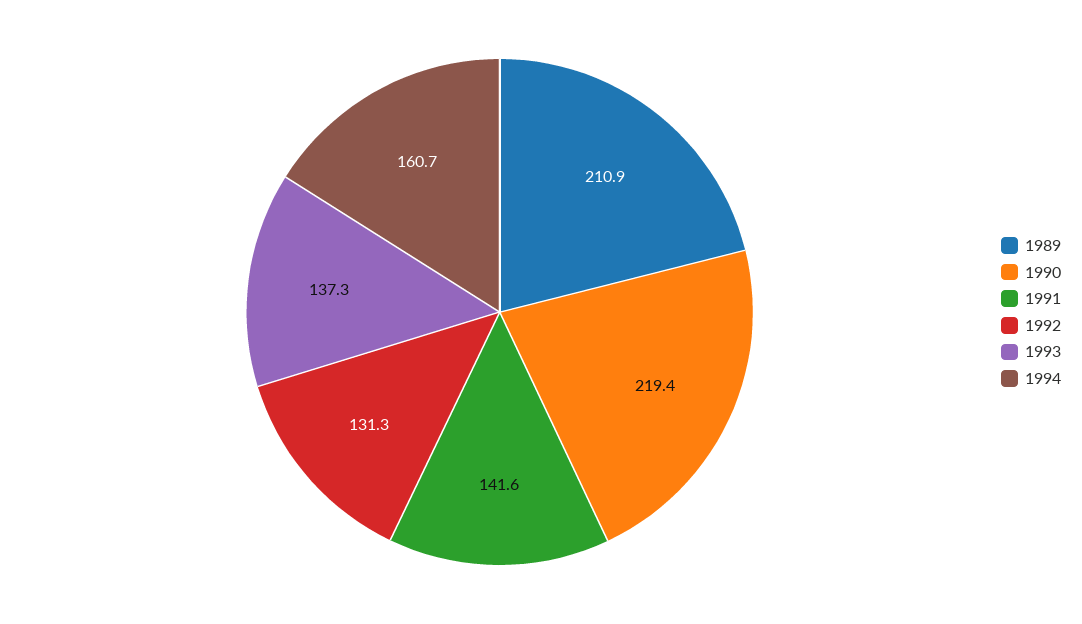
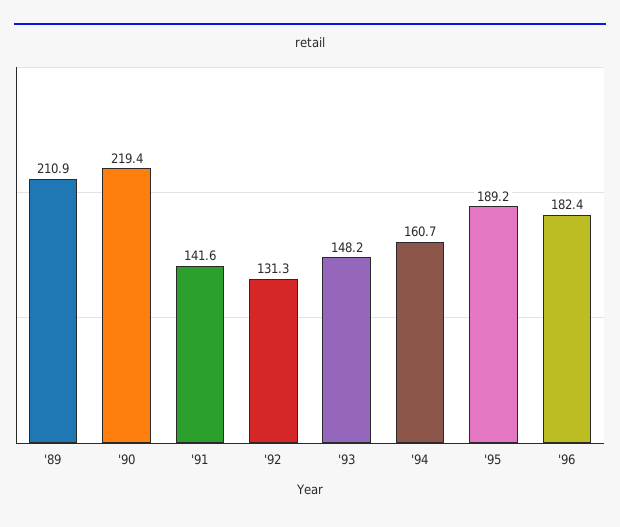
1993: 137.3 -> 148.2
'95: none -> 189.2
'96: none -> 182.4

